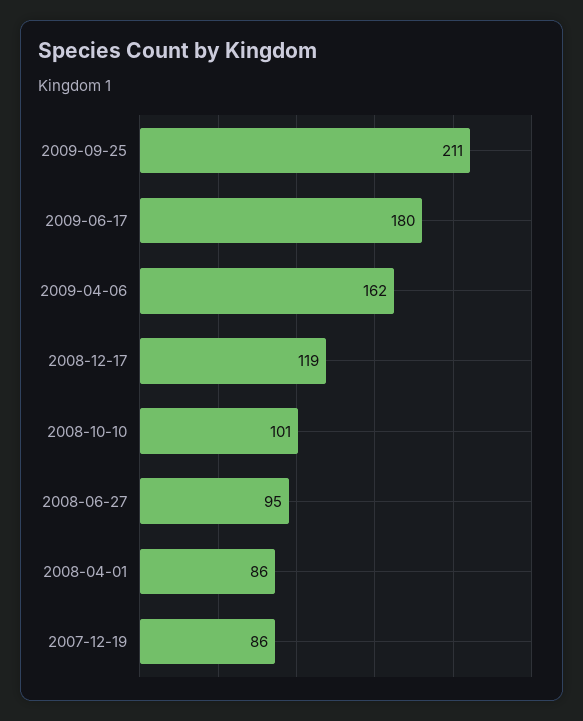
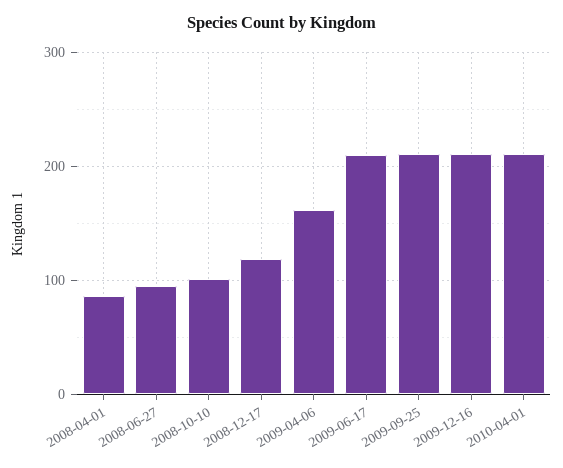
2009-06-17: 180 -> 210
2007-12-19: 86 -> none
2009-12-16: none -> 210
2010-04-01: none -> 210

